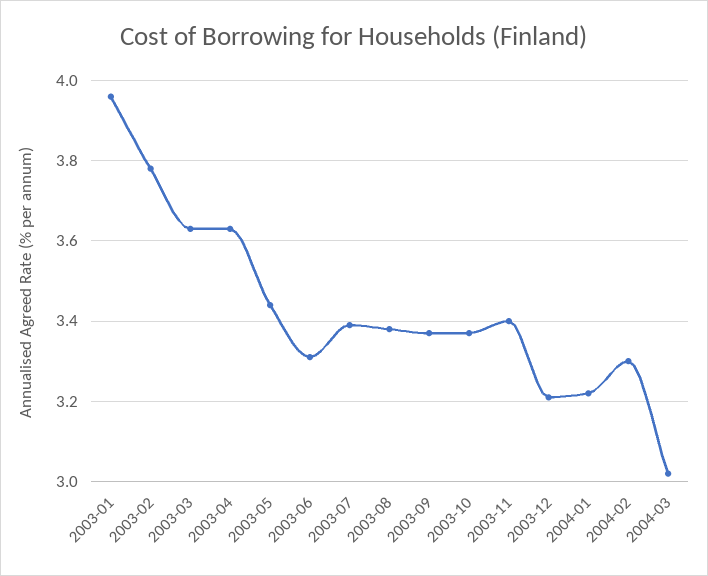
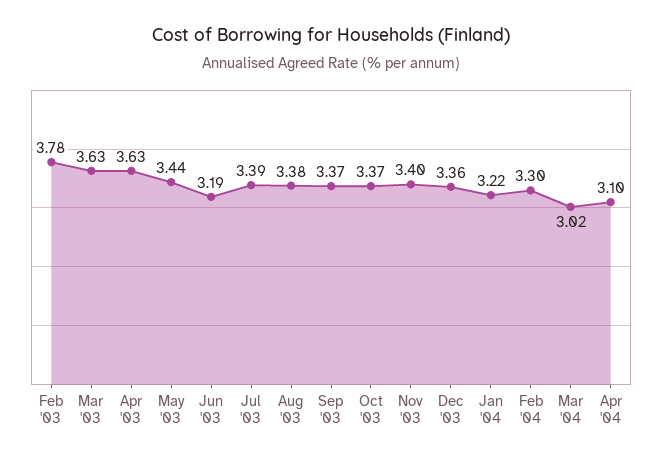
2003-01: 3.95 -> none
2003-06: 3.3 -> 3.19
2003-12: 3.2 -> 3.36
Apr '04: none -> 3.1

